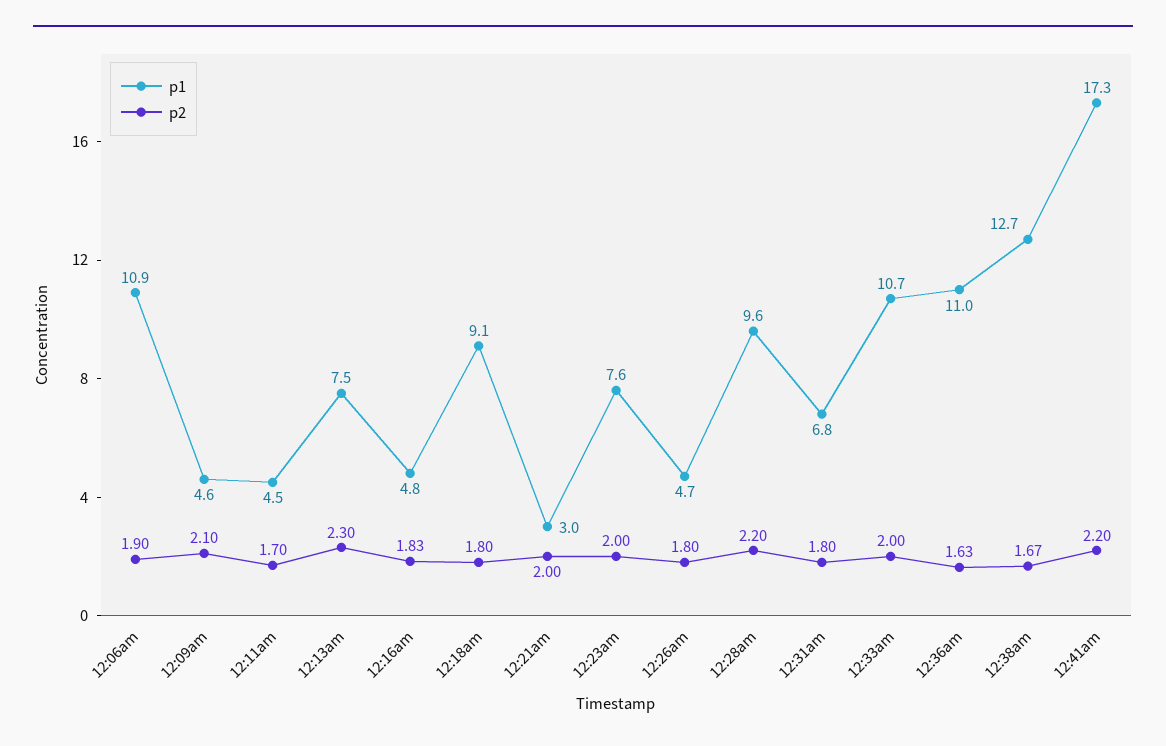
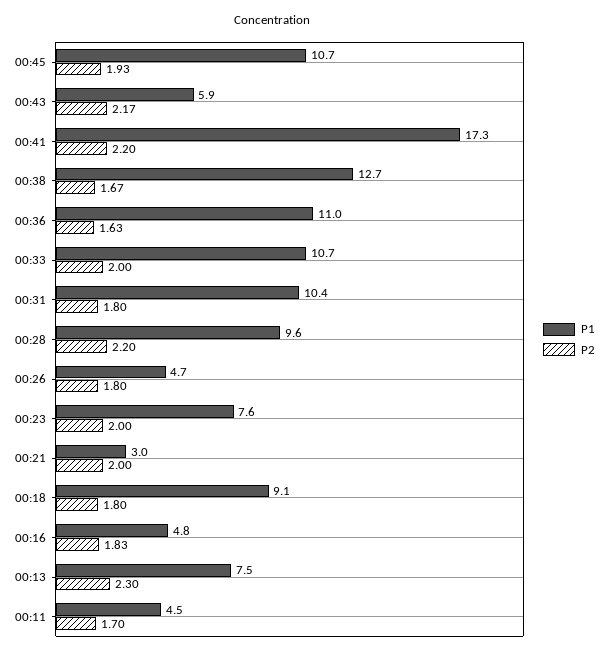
p1, 12:06am: 10.9 -> none
p2, 12:06am: 1.9 -> none
p1, 12:09am: 4.6 -> none
p2, 12:09am: 2.1 -> none
p1, 12:31am: 6.8 -> 10.4
p1, 00:45: none -> 10.7
p2, 00:45: none -> 1.93
p1, 00:43: none -> 5.9
p2, 00:43: none -> 2.17

